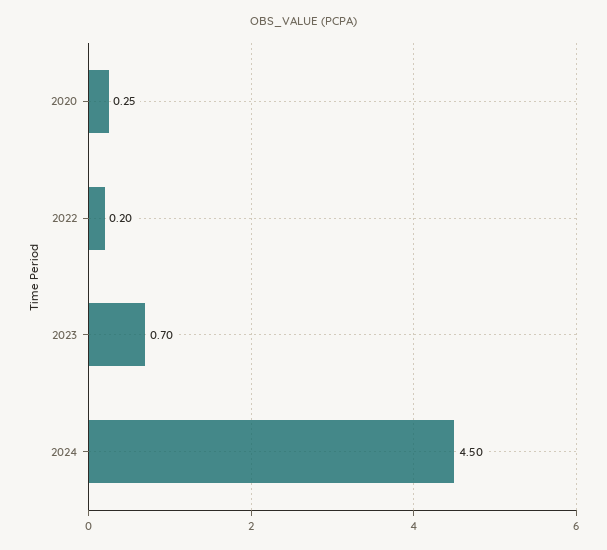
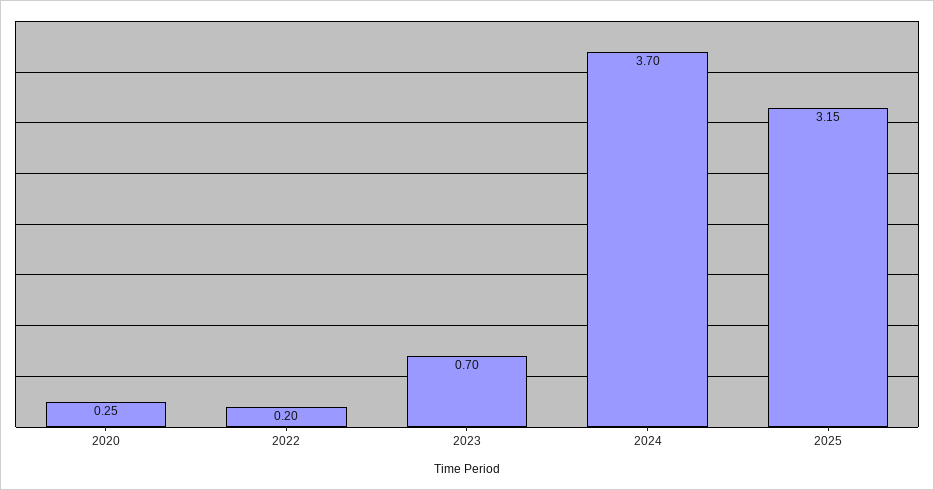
2024: 4.5 -> 3.7
2025: none -> 3.15

